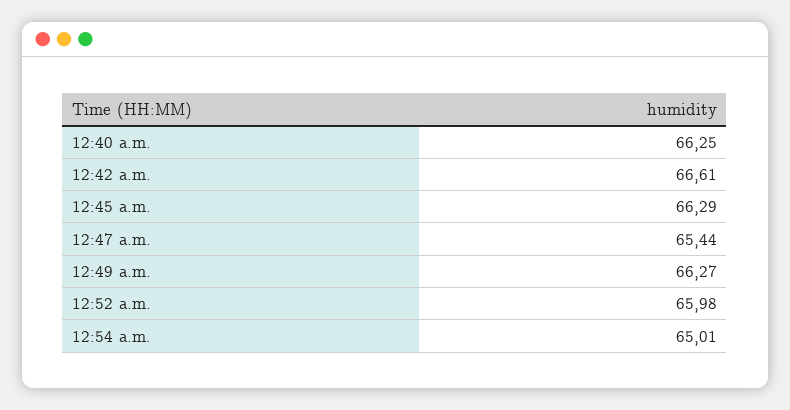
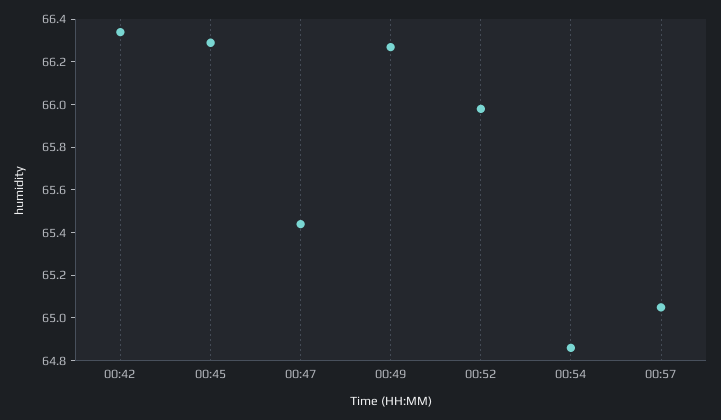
12:40 a.m.: 66.25 -> none
12:42 a.m.: 66.61 -> 66.35
12:54 a.m.: 65.01 -> 64.85
00:57: none -> 65.05

